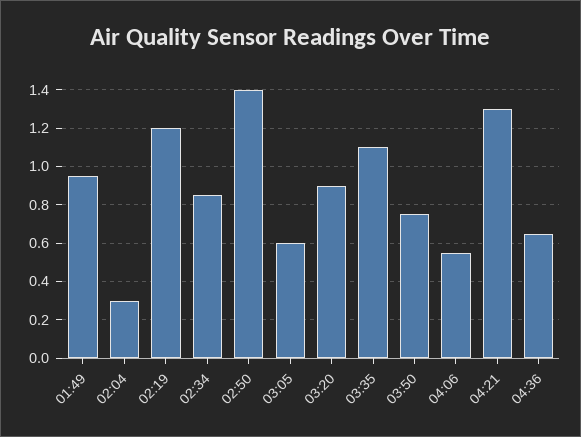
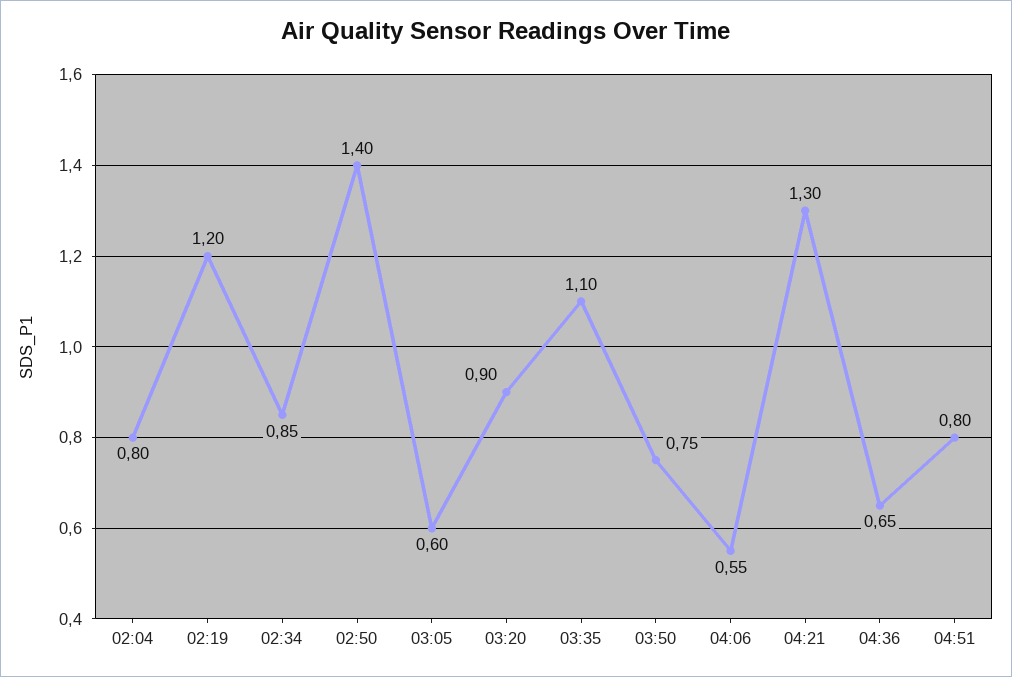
01:49: 0.95 -> none
02:04: 0.3 -> 0.8
04:51: none -> 0.8

